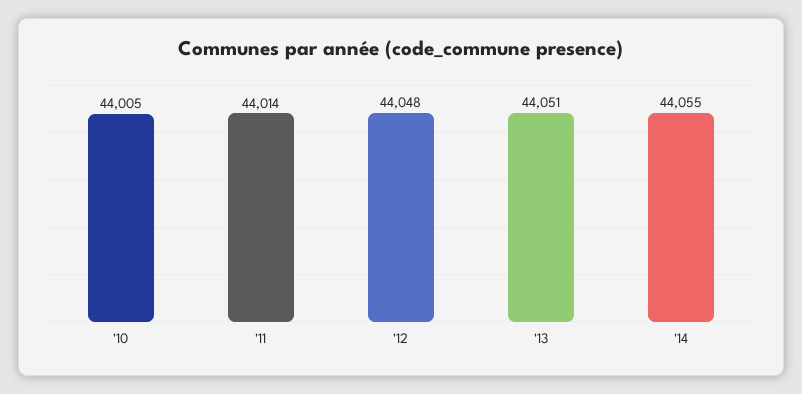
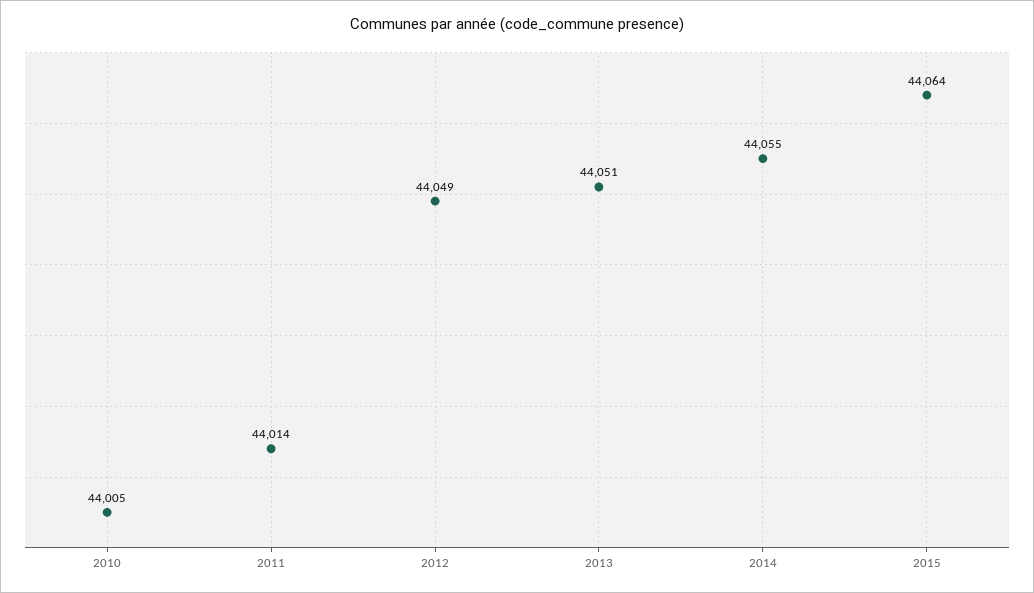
'12: 44048 -> 44049
2015: none -> 44064

